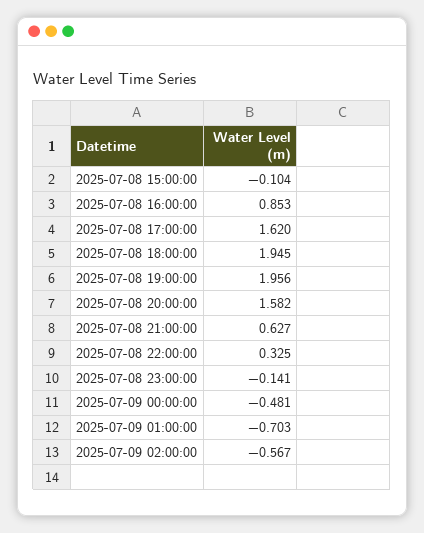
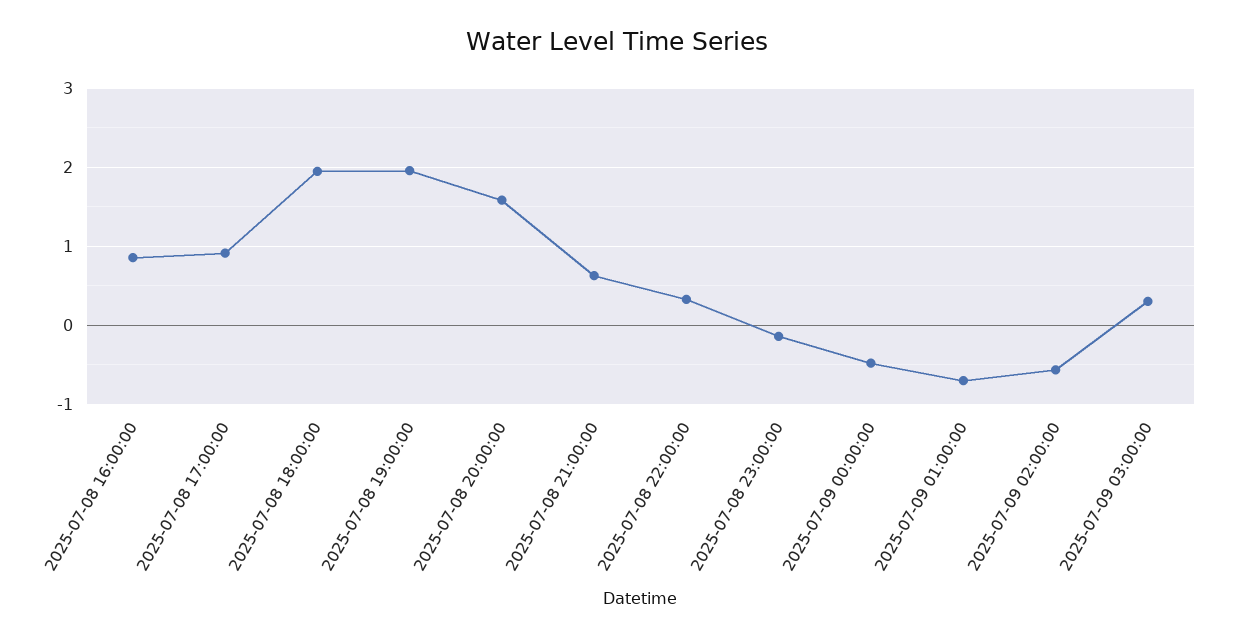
2025-07-08 15:00:00: -0.104 -> none
2025-07-08 17:00:00: 1.62 -> 0.9
2025-07-09 03:00:00: none -> 0.3

